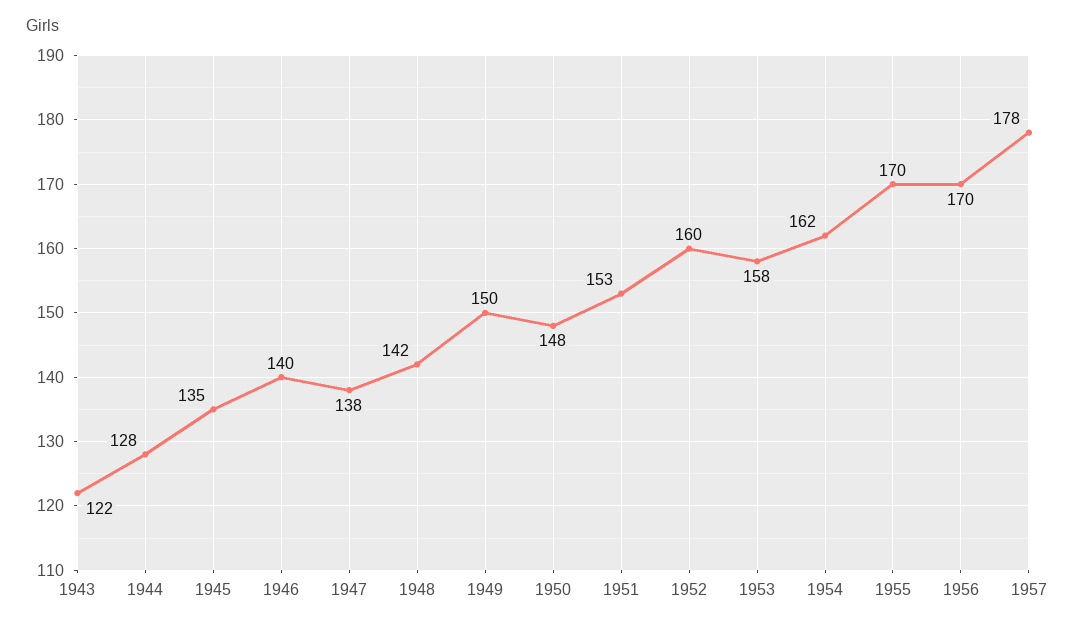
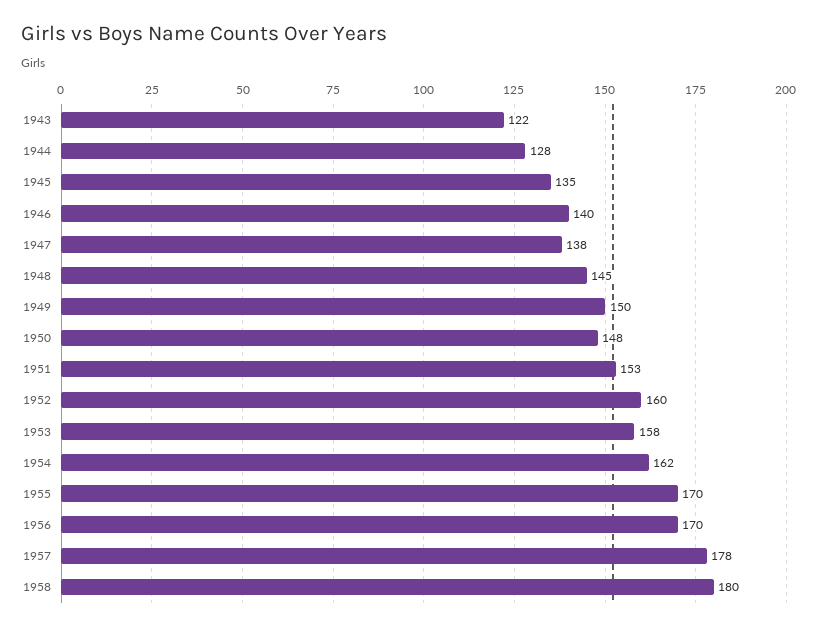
1948: 142 -> 145
1958: none -> 180

